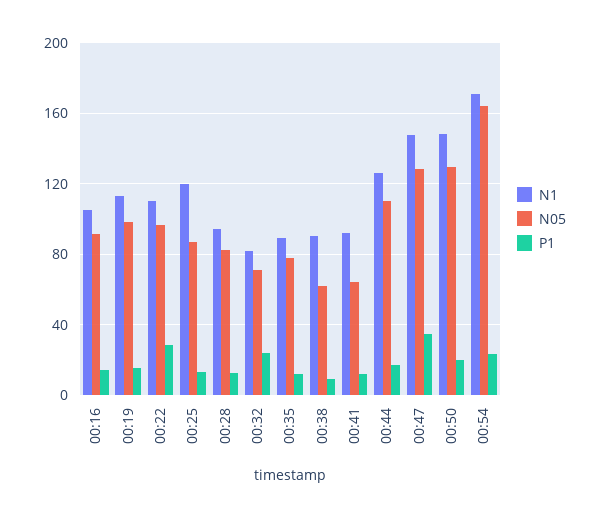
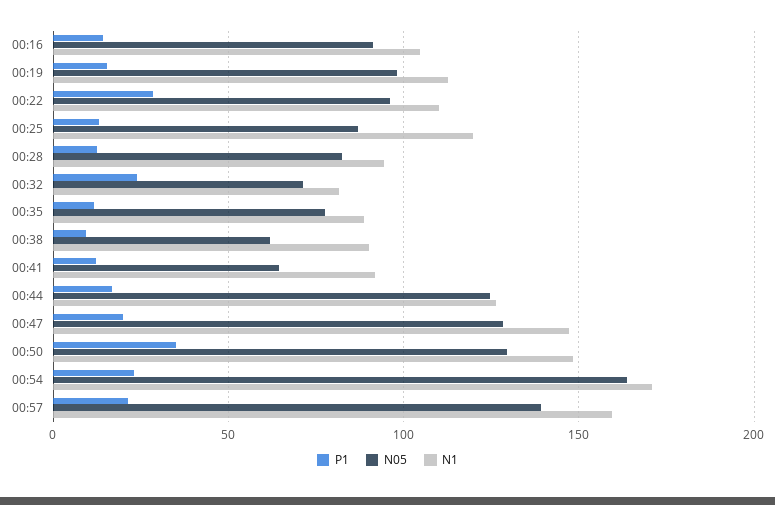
N05, 00:44: 110 -> 125
P1, 00:47: 35 -> 20
P1, 00:50: 20 -> 35
P1, 00:57: none -> 20
N05, 00:57: none -> 140
N1, 00:57: none -> 160

